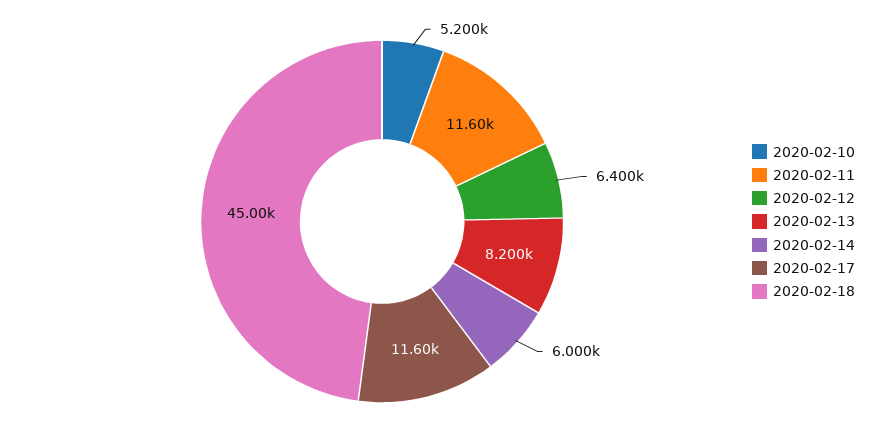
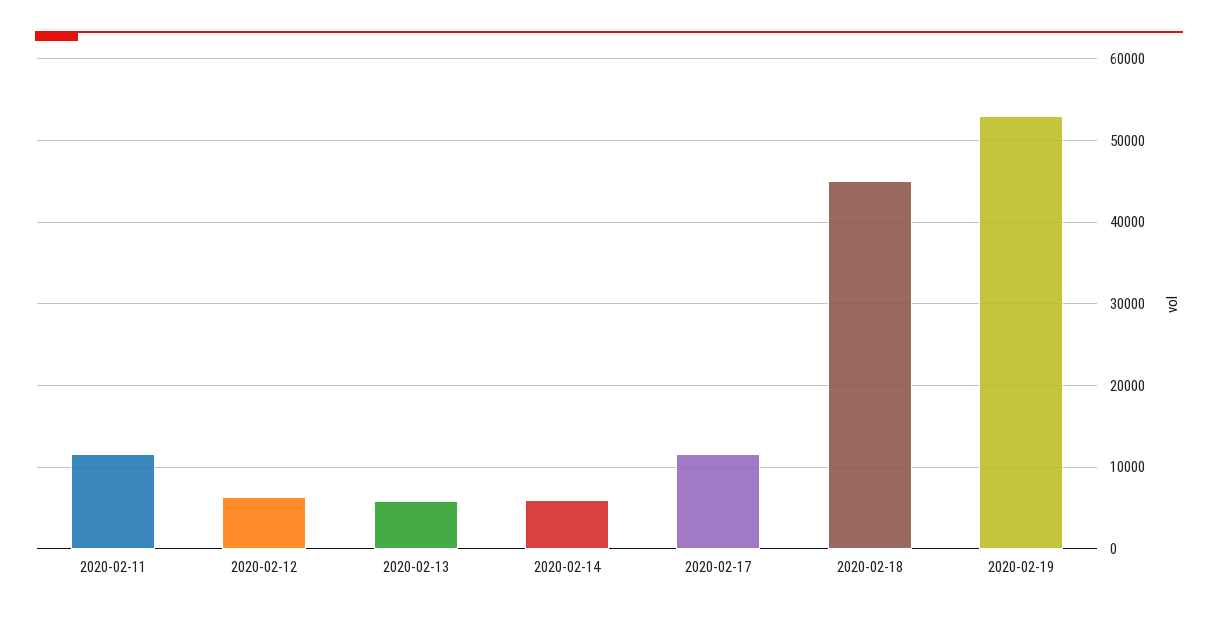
2020-02-10: 5200 -> none
2020-02-13: 8200 -> 6000
2020-02-19: none -> 53000

